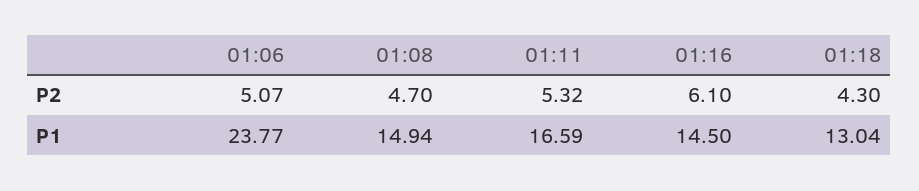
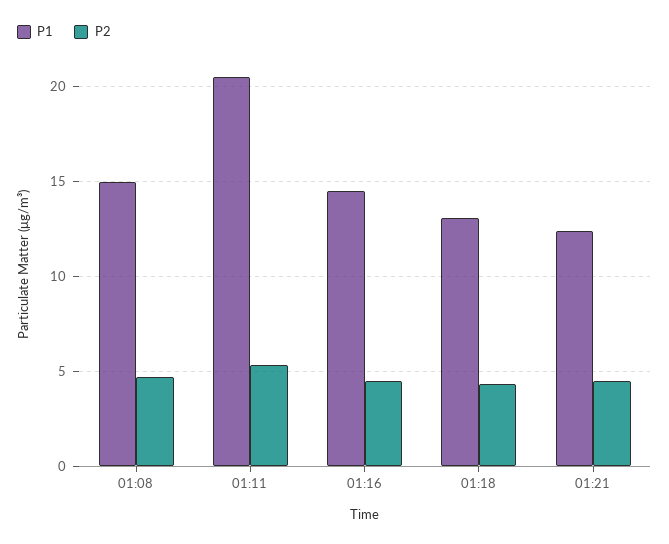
P2, 01:06: 5.07 -> none
P2, 01:16: 6.1 -> 4.5
P1, 01:06: 23.77 -> none
P1, 01:11: 16.59 -> 20.5
P1, 01:21: none -> 12.5
P2, 01:21: none -> 4.5

